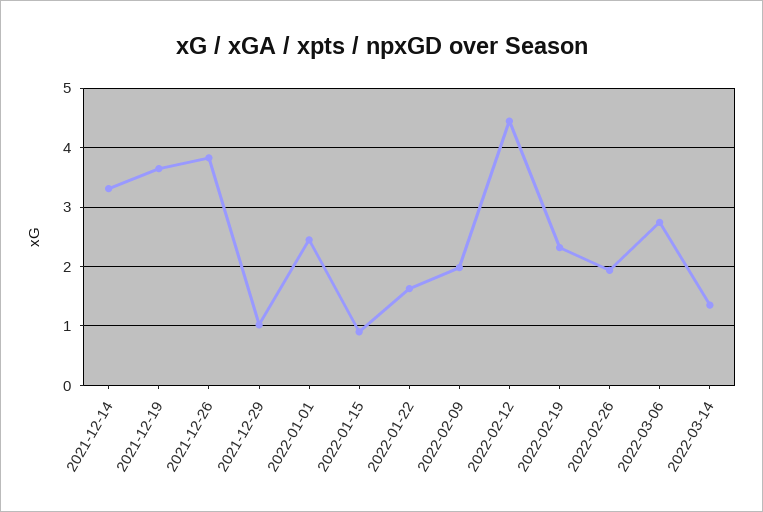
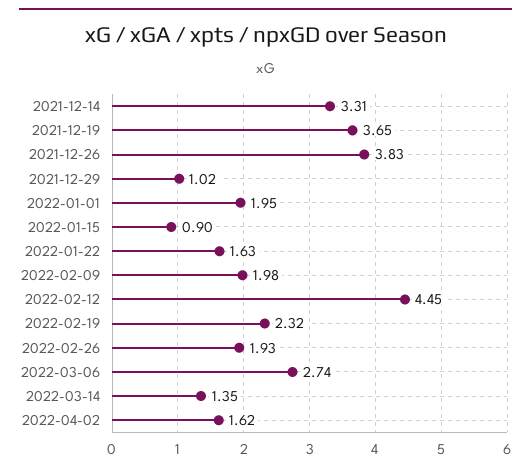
2022-01-01: 2.4 -> 1.95
2022-04-02: none -> 1.62

